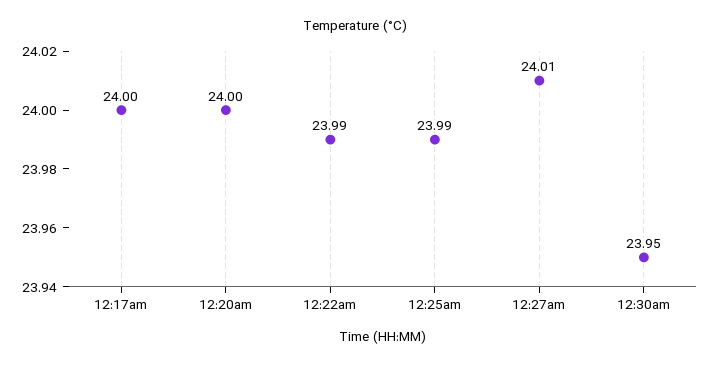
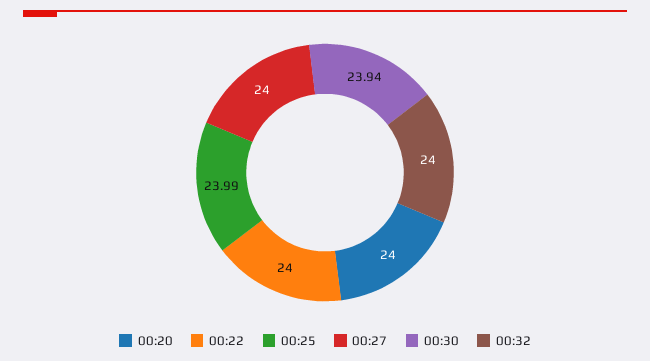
12:17am: 24 -> none
12:22am: 23.99 -> 24
12:27am: 24.01 -> 24
12:30am: 23.95 -> 23.94
00:32: none -> 24

